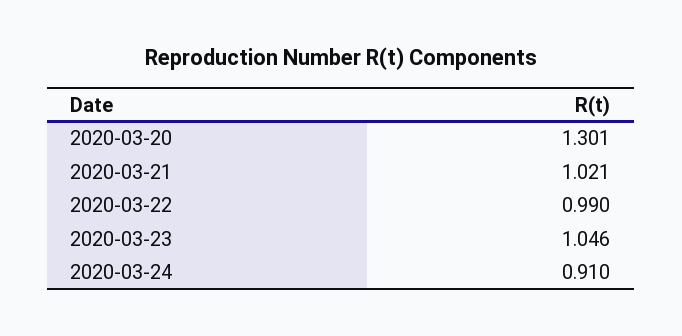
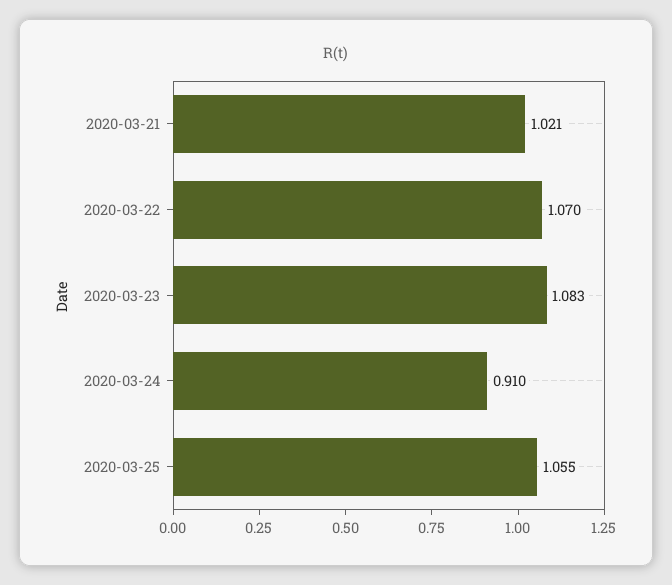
2020-03-20: 1.301 -> none
2020-03-22: 0.99 -> 1.07
2020-03-23: 1.046 -> 1.083
2020-03-25: none -> 1.055

